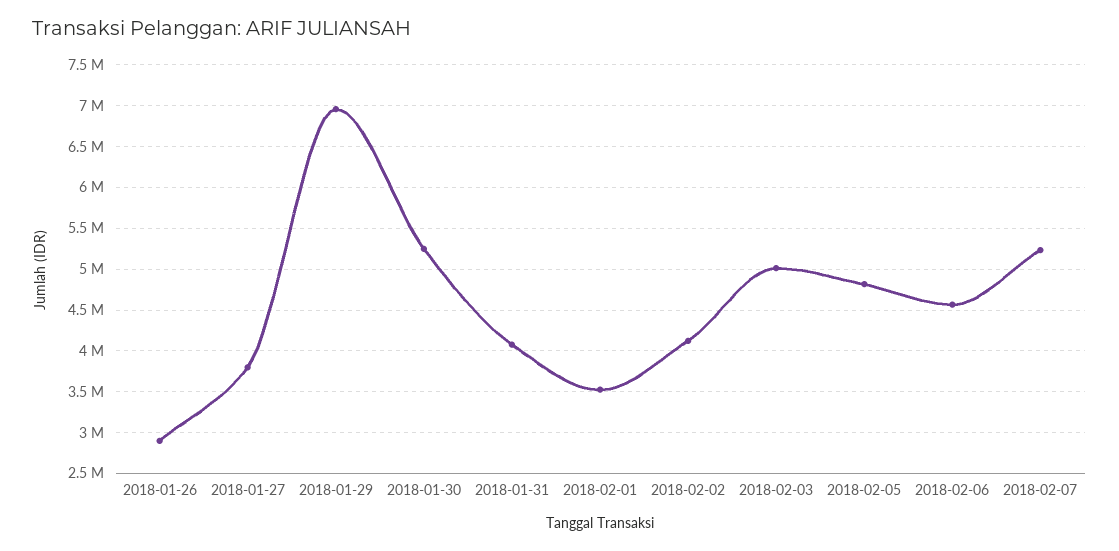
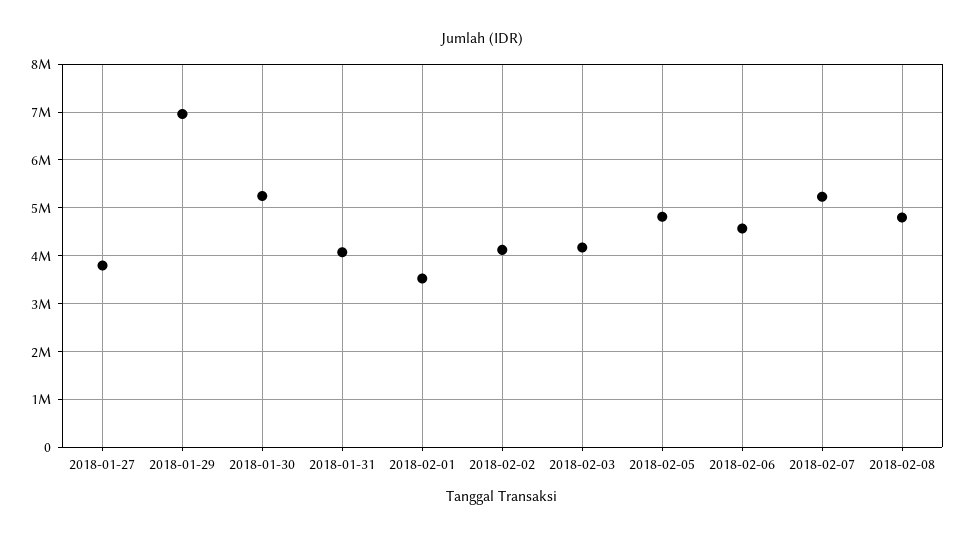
2018-01-26: 2900000 -> none
2018-02-03: 5000000 -> 4200000
2018-02-08: none -> 4800000

